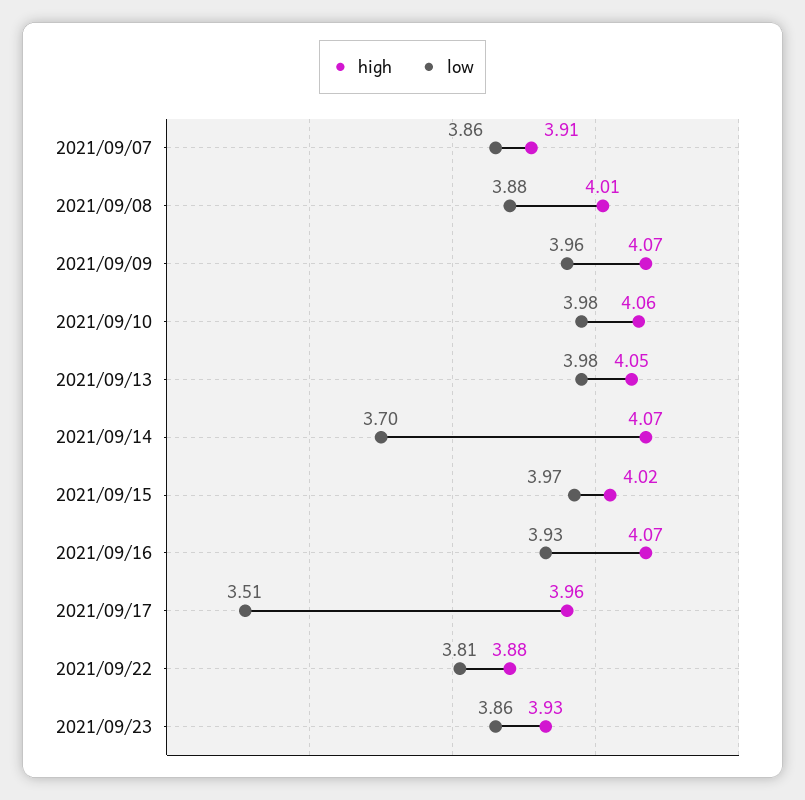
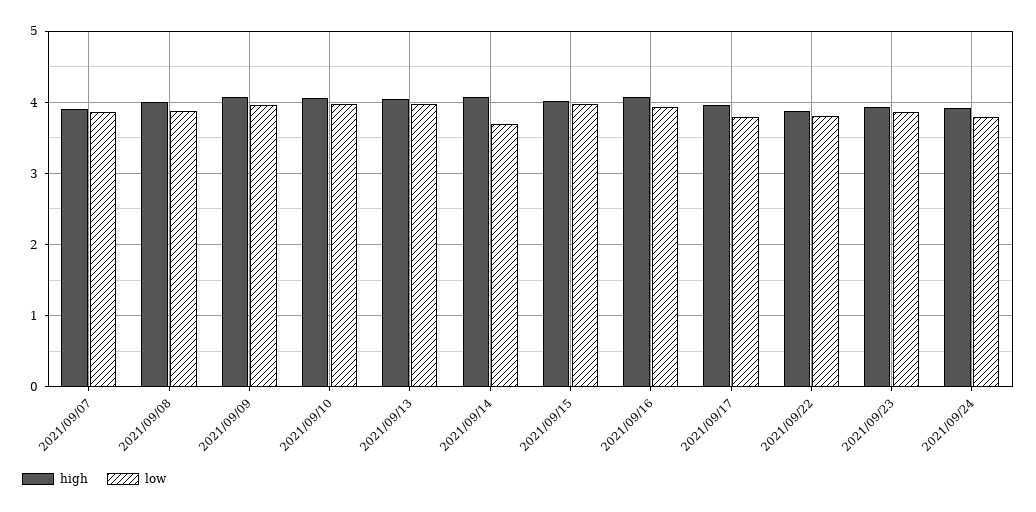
low, 2021/09/17: 3.51 -> 3.8
high, 2021/09/24: none -> 3.9
low, 2021/09/24: none -> 3.8

